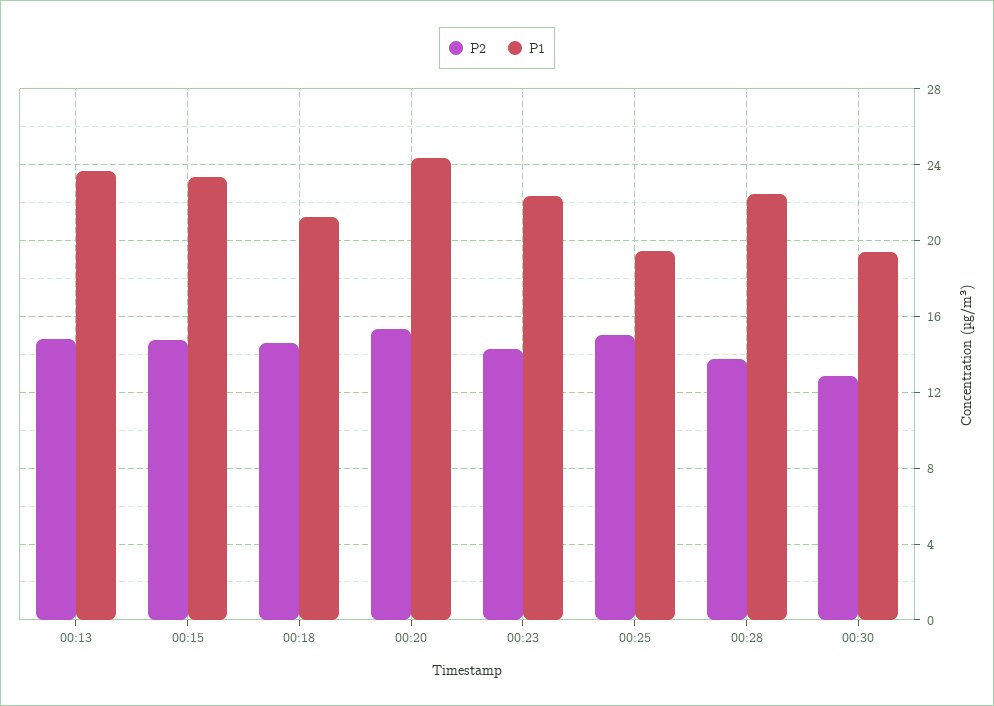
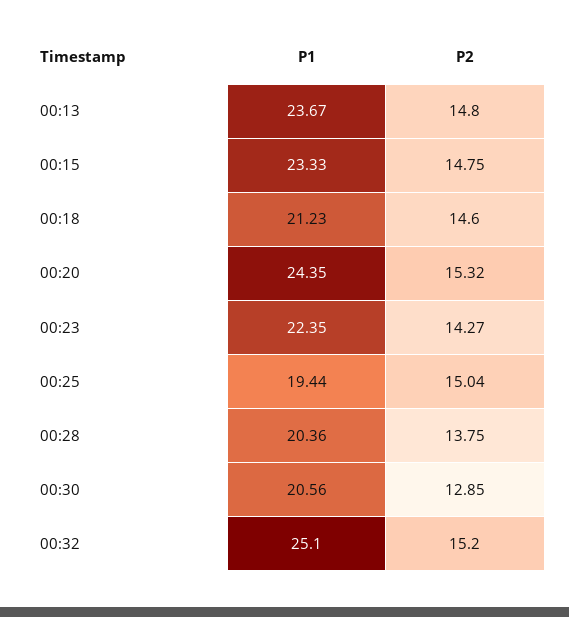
P1, 00:28: 22.5 -> 20.36
P1, 00:30: 19.5 -> 20.56
P1, 00:32: none -> 25.1
P2, 00:32: none -> 15.2

